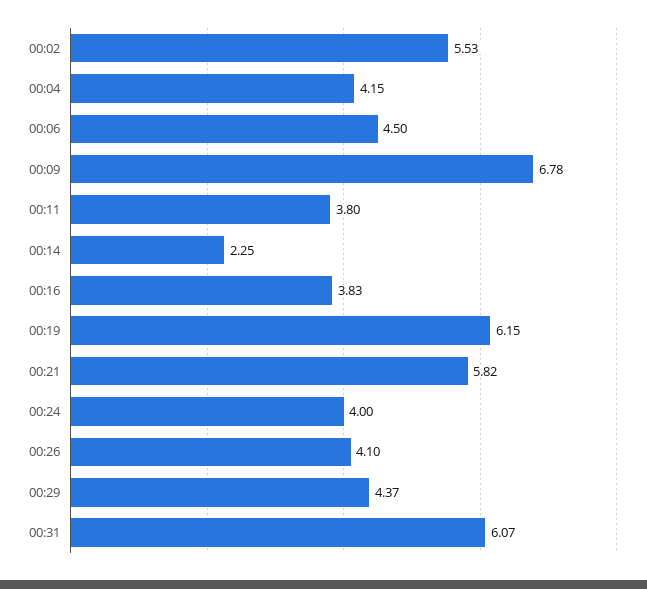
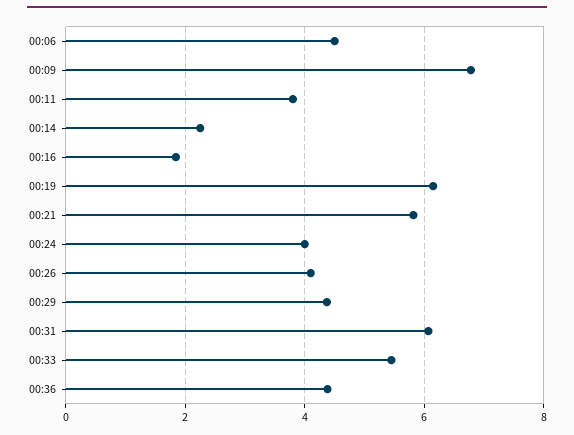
00:02: 5.53 -> none
00:04: 4.15 -> none
00:16: 3.83 -> 1.8
00:33: none -> 5.4
00:36: none -> 4.4

